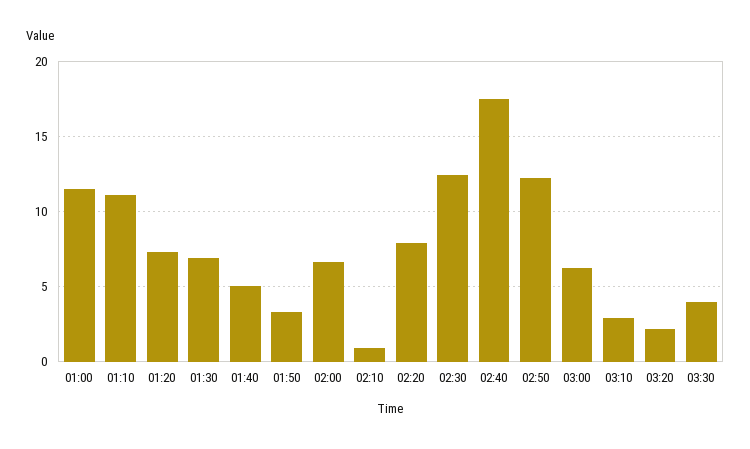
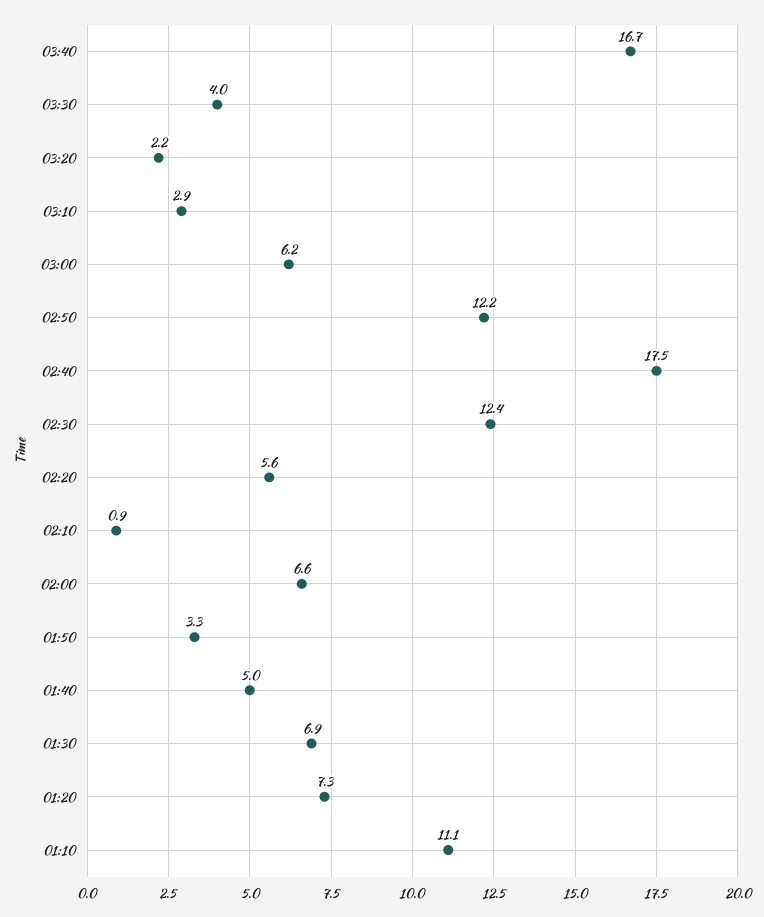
01:00: 11.5 -> none
02:20: 8 -> 5.6
03:40: none -> 16.7

